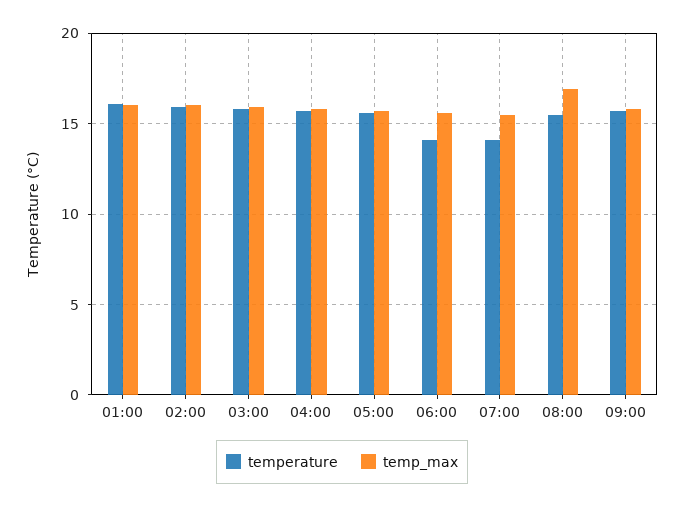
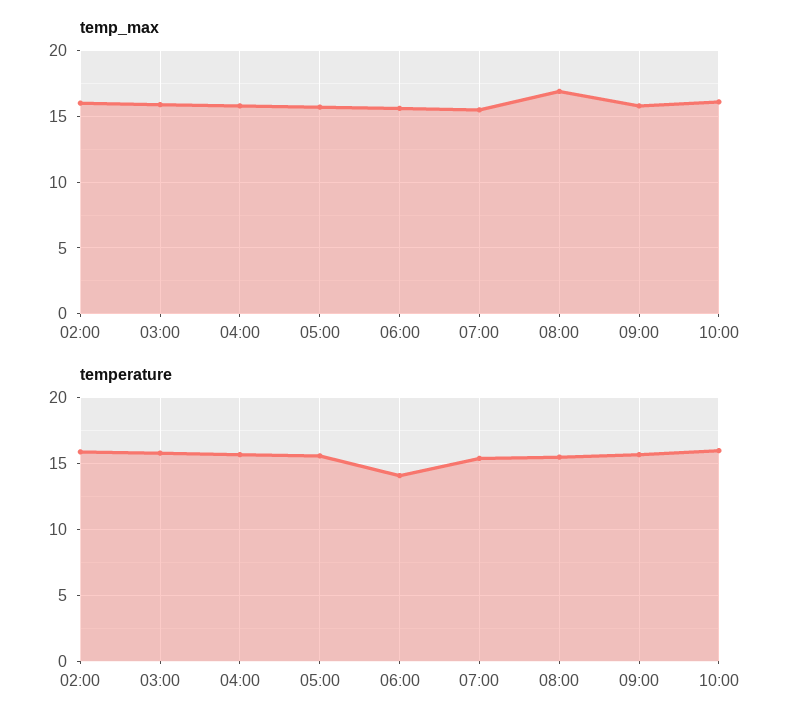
temperature, 01:00: 16 -> none
temp_max, 01:00: 16 -> none
temperature, 07:00: 14 -> 15.5
temp_max, 10:00: none -> 16
temperature, 10:00: none -> 16

